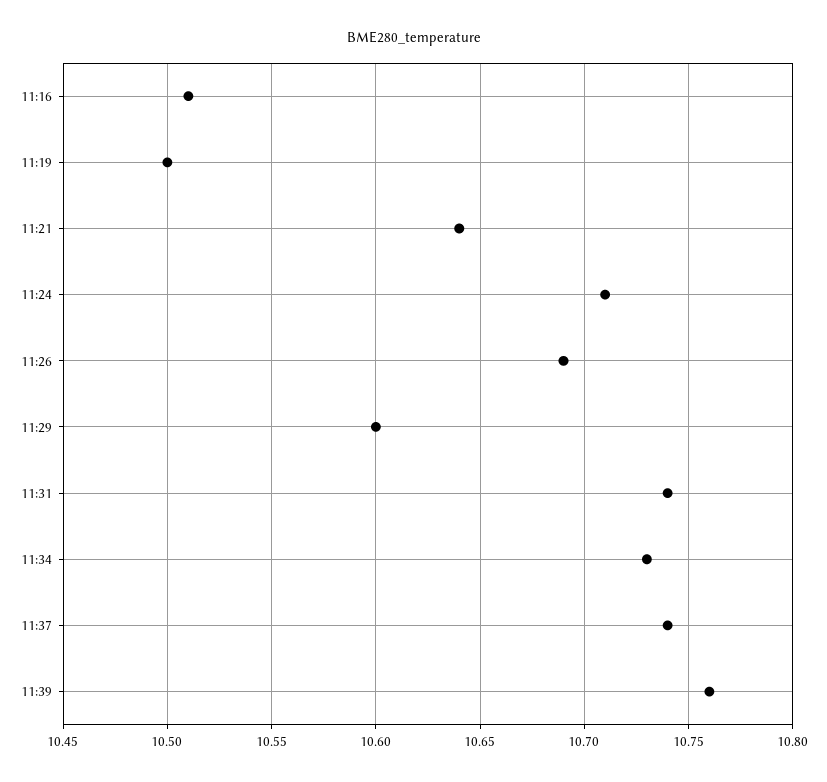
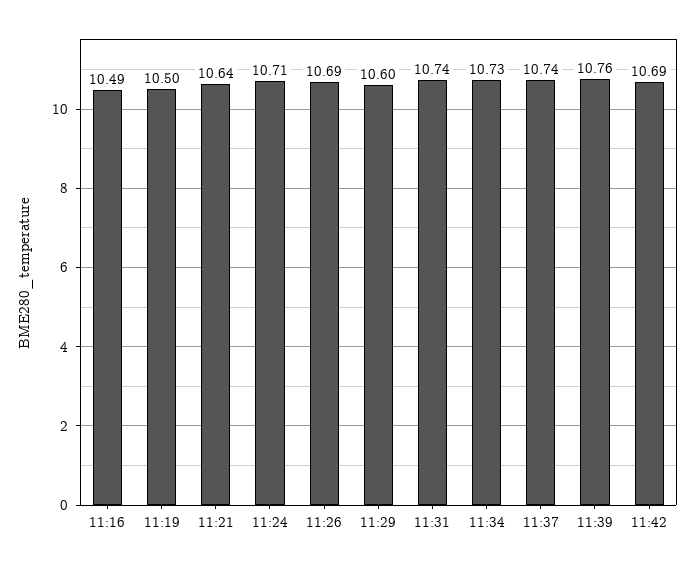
11:16: 10.51 -> 10.49
11:42: none -> 10.69

